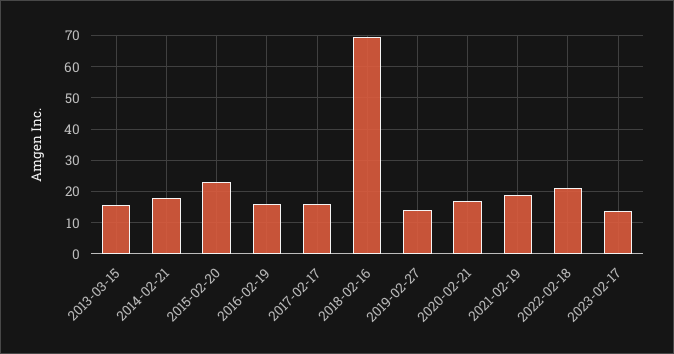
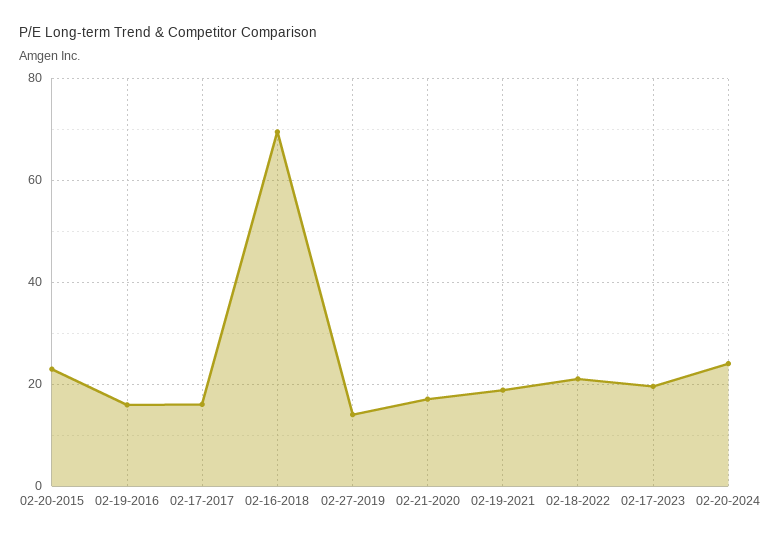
2013-03-15: 16 -> none
2014-02-21: 18 -> none
2023-02-17: 14 -> 20
02-20-2024: none -> 24

